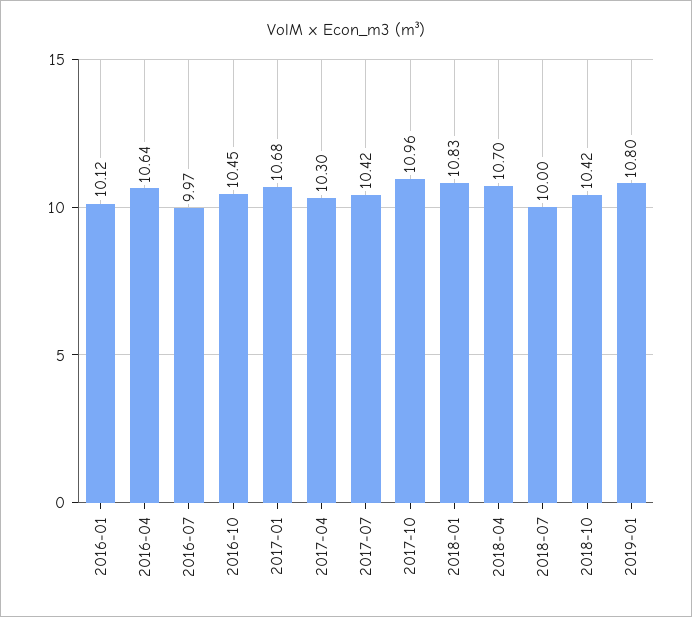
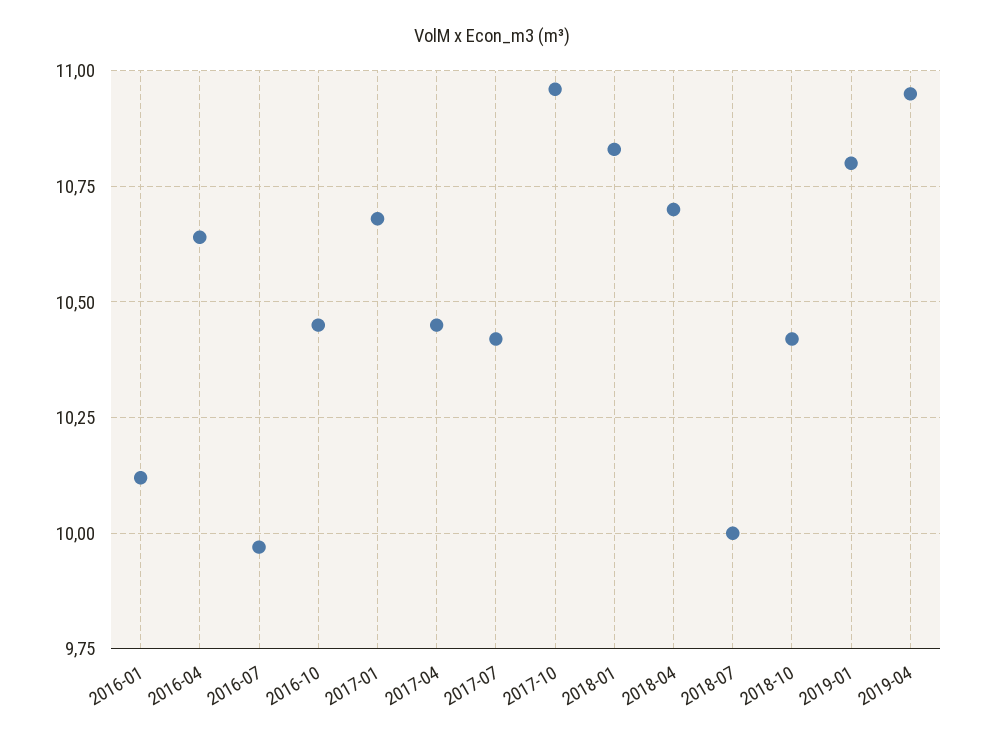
2017-04: 10.3 -> 10.45
2019-04: none -> 10.95

